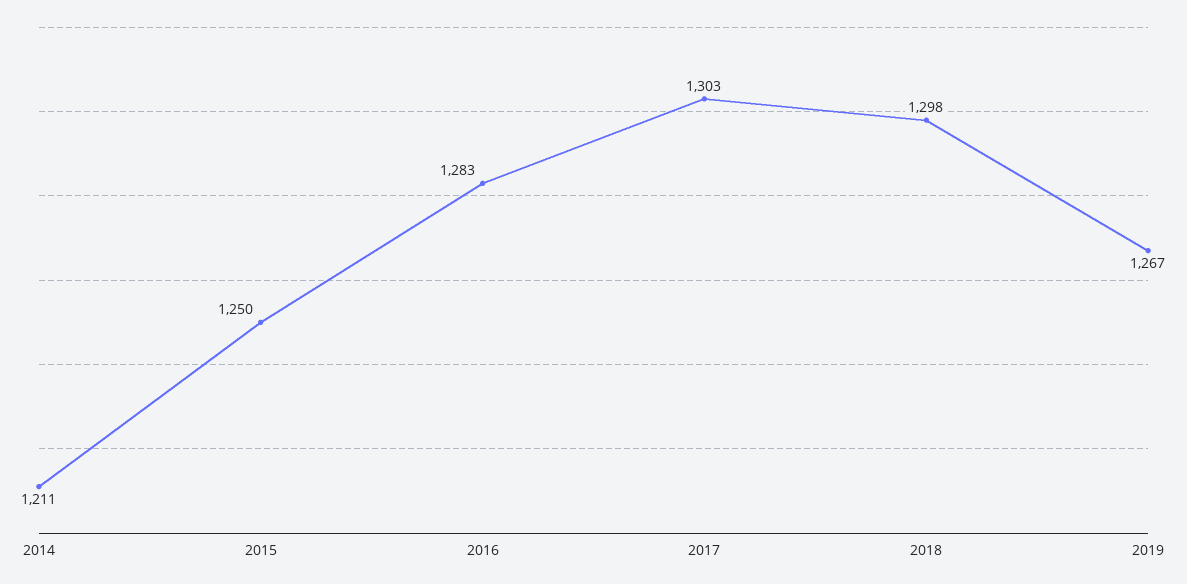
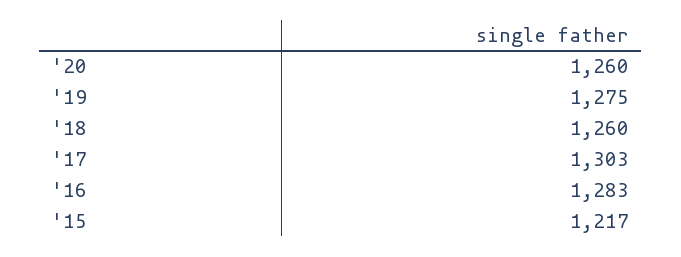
2014: 1211 -> none
2015: 1250 -> 1217
2018: 1298 -> 1260
2019: 1267 -> 1275
'20: none -> 1260

